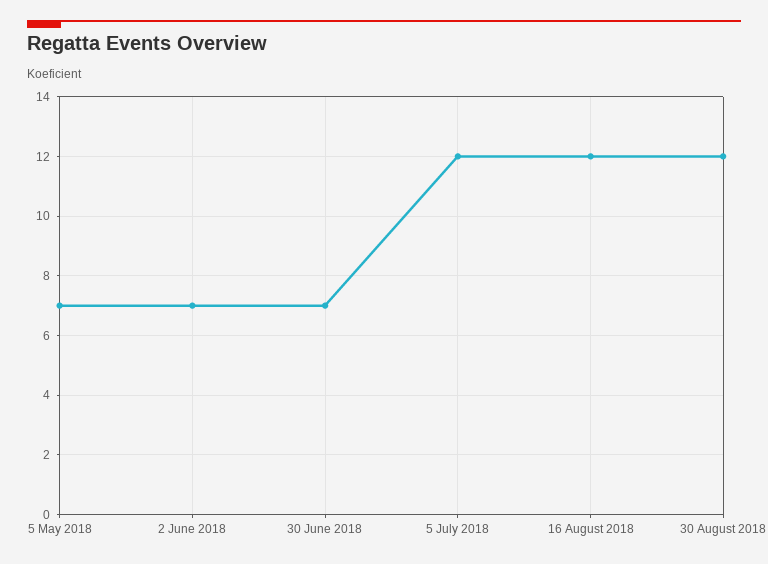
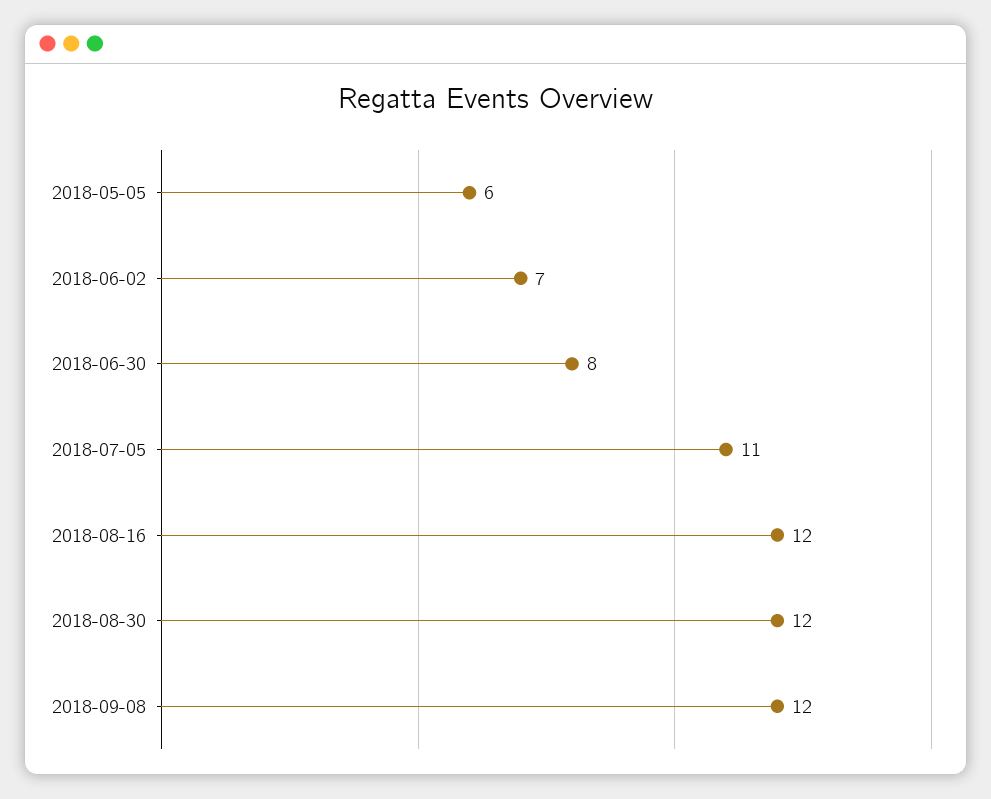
5 May 2018: 7 -> 6
30 June 2018: 7 -> 8
5 July 2018: 12 -> 11
2018-09-08: none -> 12

